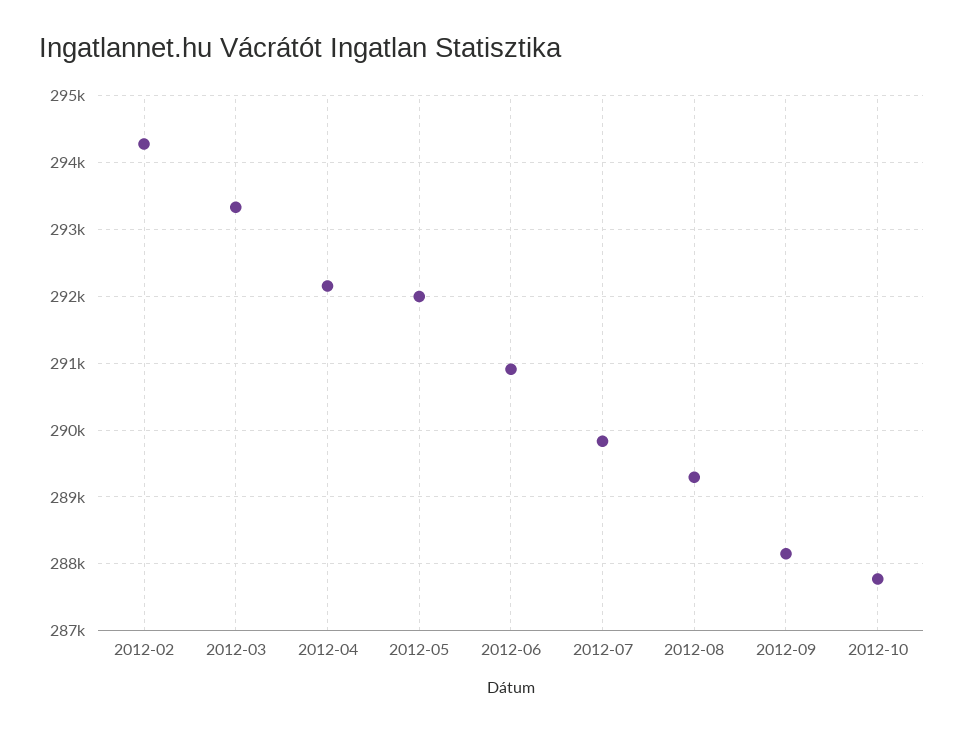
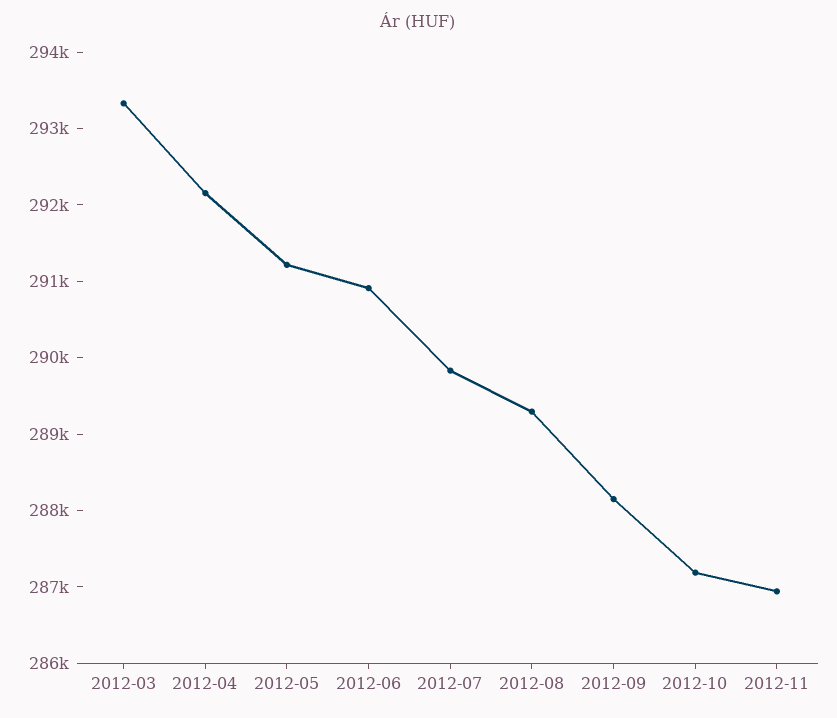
2012-02: 294300 -> none
2012-05: 292000 -> 291200
2012-10: 287800 -> 287200
2012-11: none -> 287000

